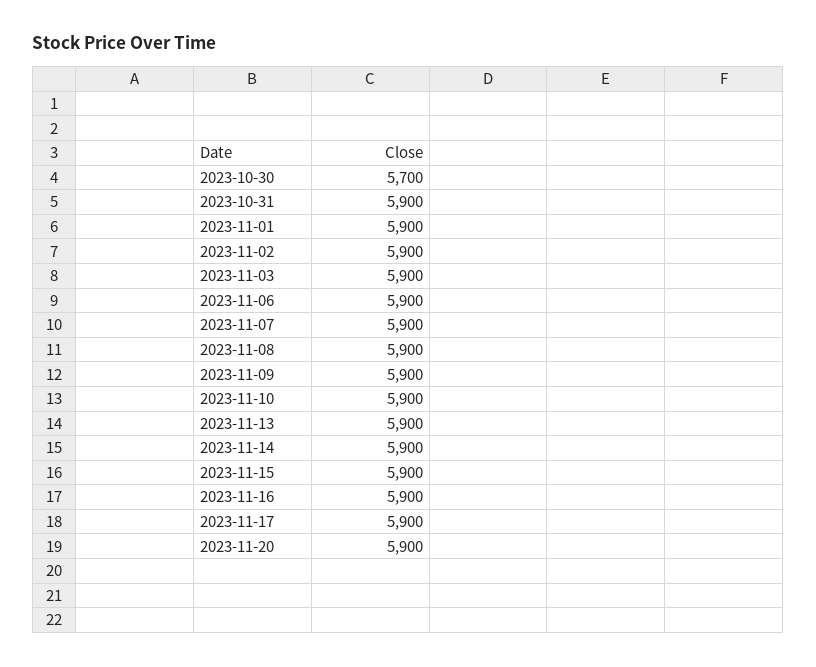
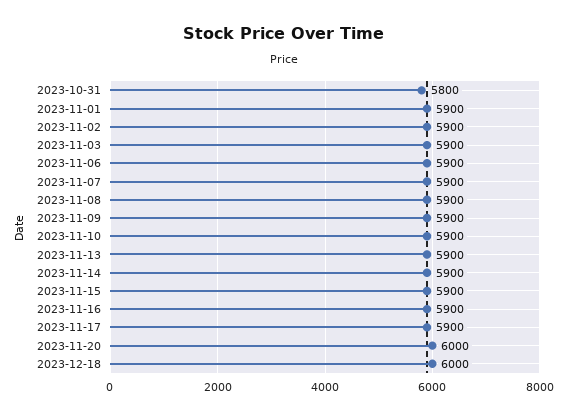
2023-10-30: 5700 -> none
2023-10-31: 5900 -> 5800
2023-11-20: 5900 -> 6000
2023-12-18: none -> 6000

